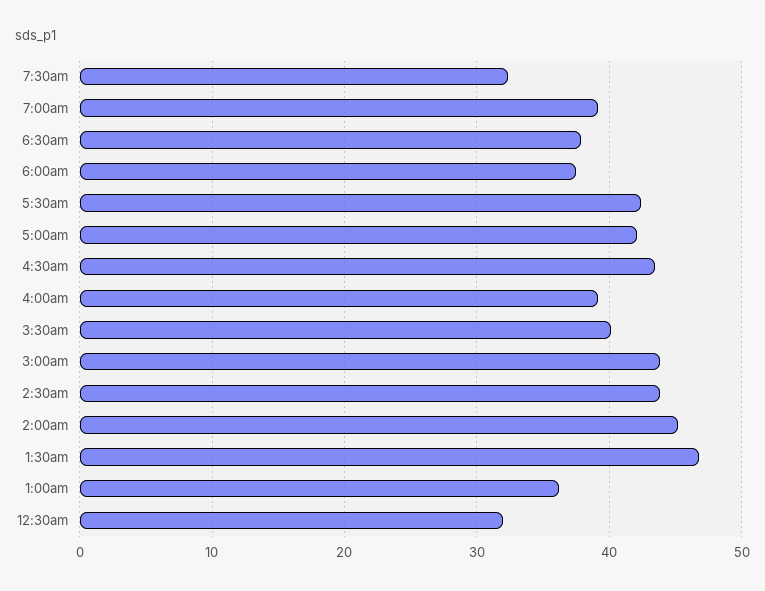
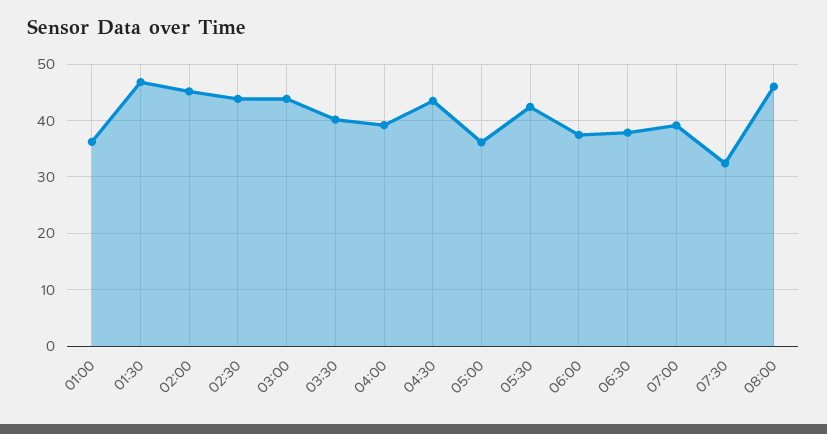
5:00am: 42 -> 36
12:30am: 32 -> none
08:00: none -> 46

